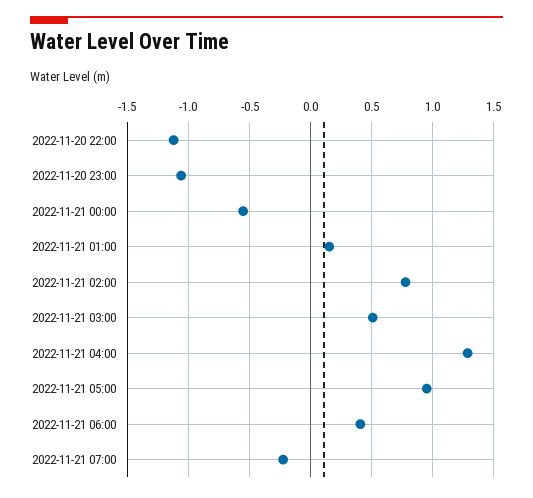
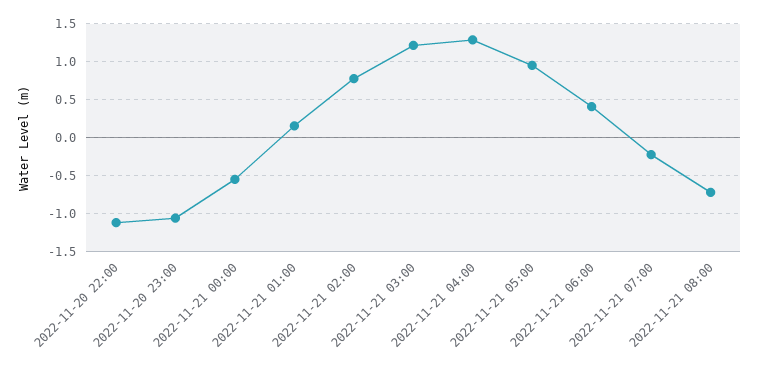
2022-11-21 03:00: 0.5 -> 1.2
2022-11-21 08:00: none -> -0.7

